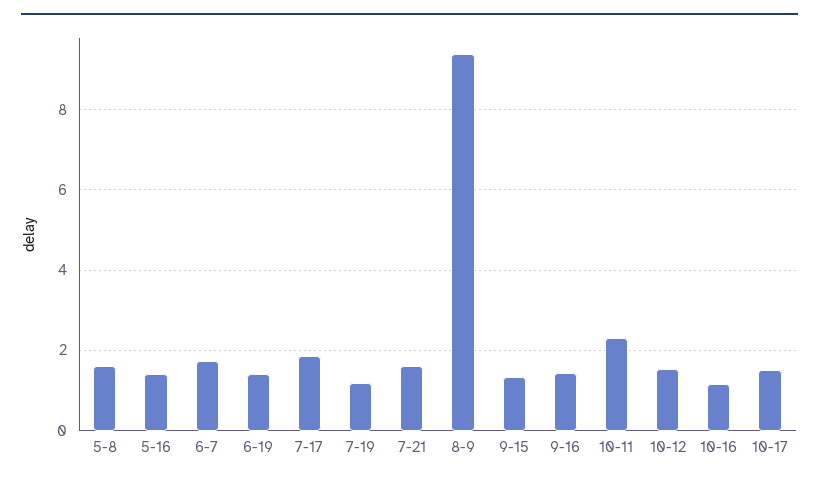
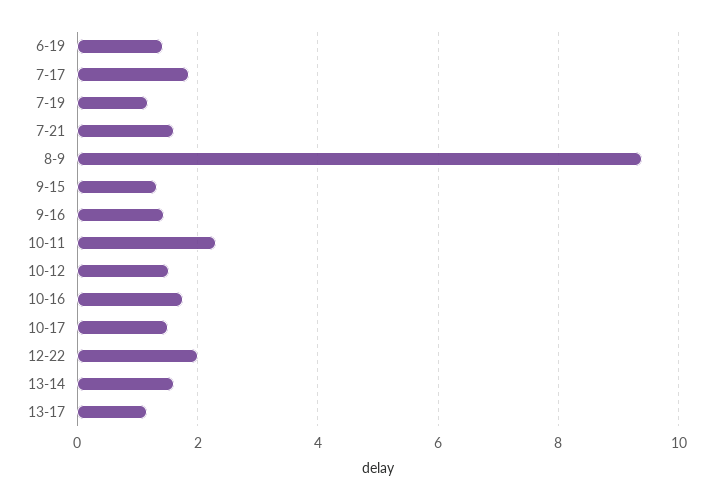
5-8: 1.6 -> none
5-16: 1.4 -> none
6-7: 1.8 -> none
10-16: 1.2 -> 1.8
12-22: none -> 2
13-14: none -> 1.6
13-17: none -> 1.2

